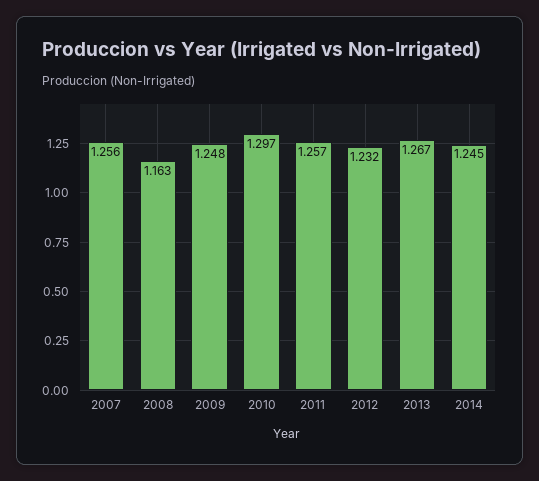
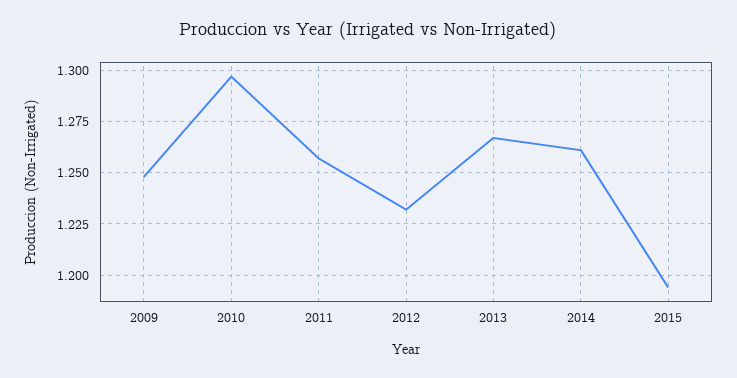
2007: 1.256 -> none
2008: 1.163 -> none
2014: 1.245 -> 1.26
2015: none -> 1.195

